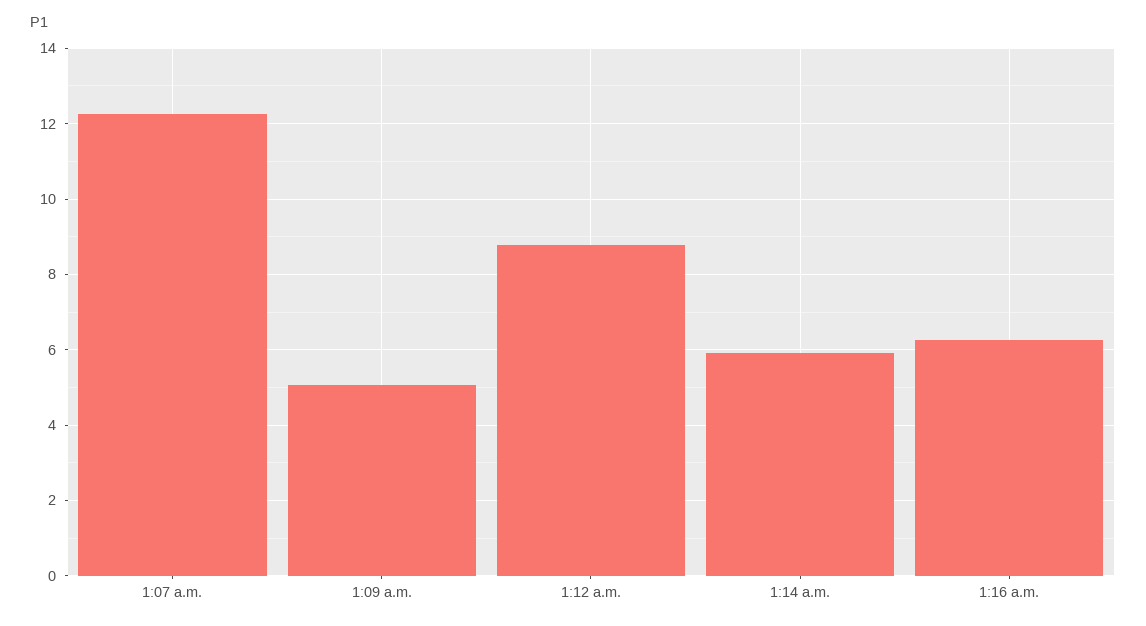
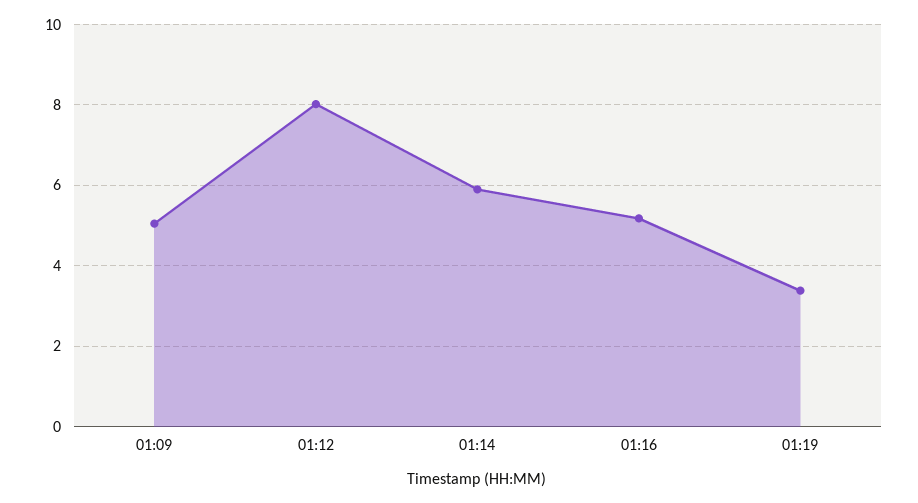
1:07 a.m.: 12.2 -> none
1:12 a.m.: 8.8 -> 8
1:16 a.m.: 6.2 -> 5.2
01:19: none -> 3.4

